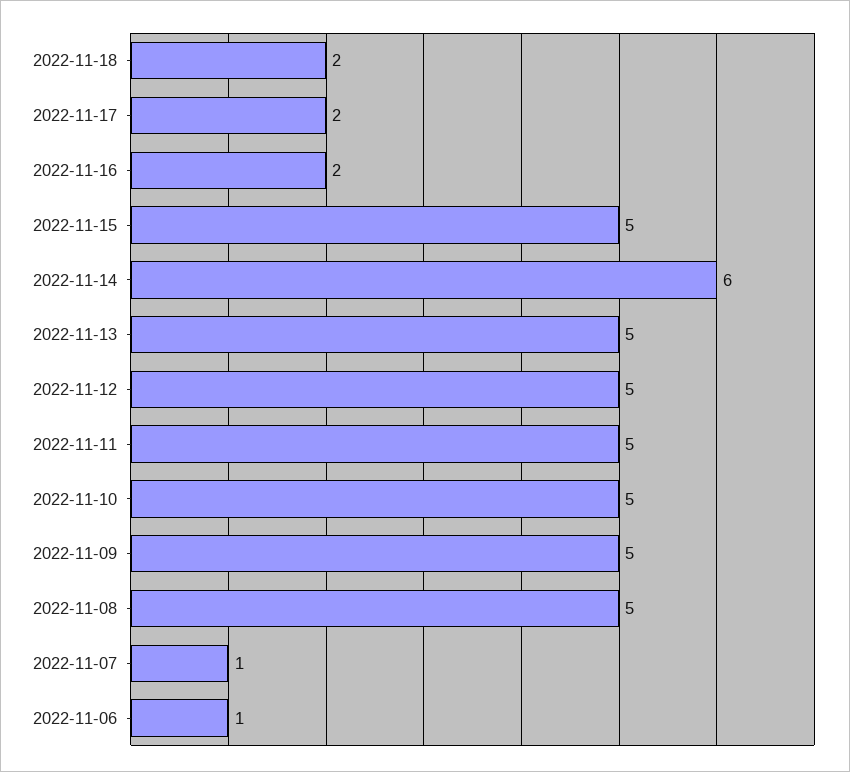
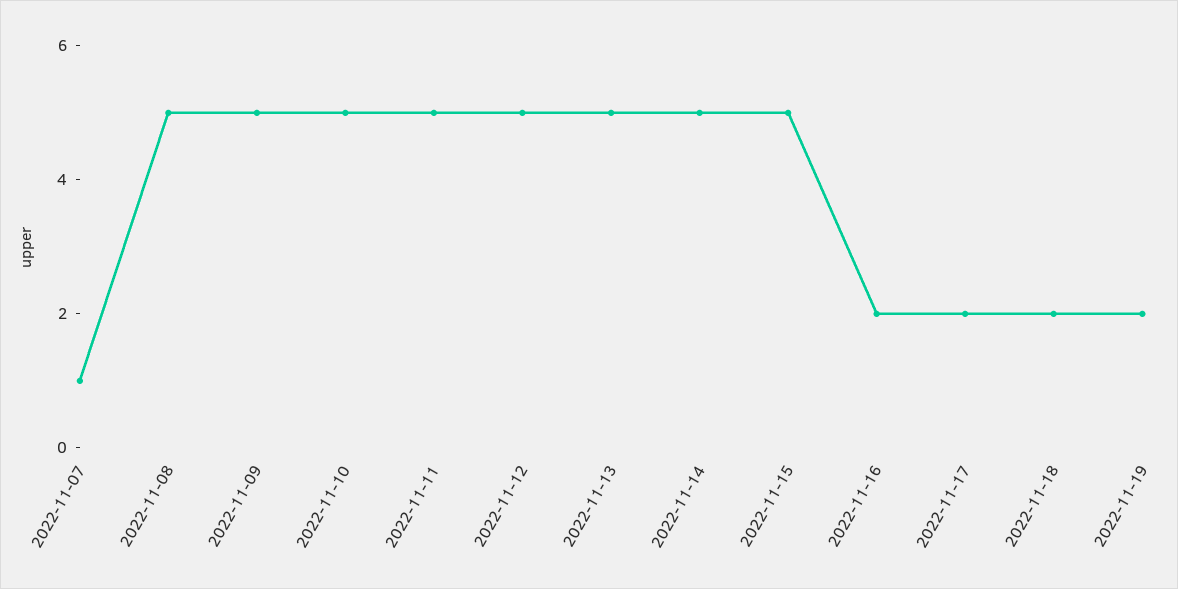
2022-11-14: 6 -> 5
2022-11-06: 1 -> none
2022-11-19: none -> 2

